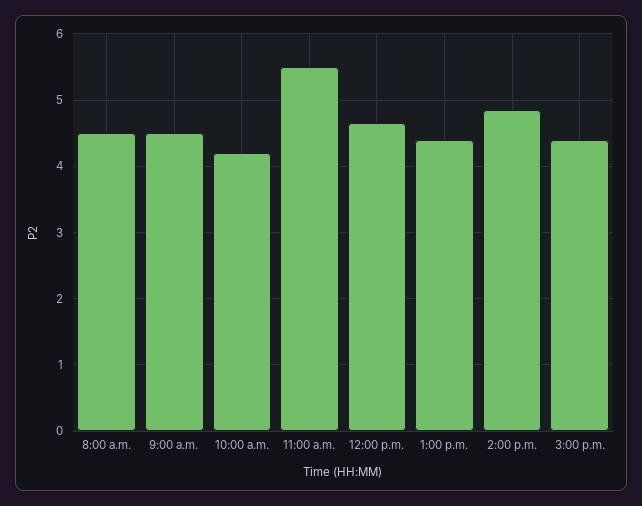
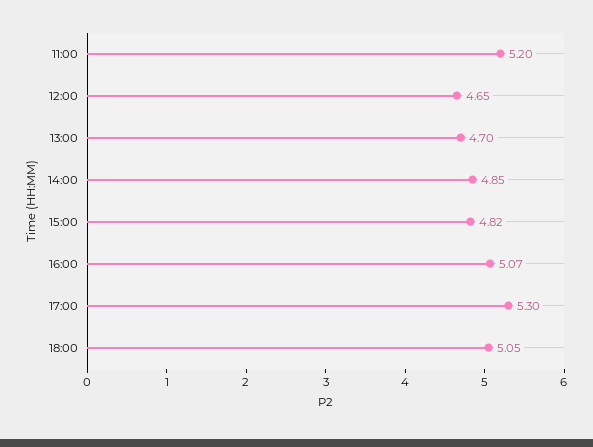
8:00 a.m.: 4.5 -> none
9:00 a.m.: 4.5 -> none
10:00 a.m.: 4.2 -> none
11:00 a.m.: 5.5 -> 5.2
1:00 p.m.: 4.4 -> 4.7
3:00 p.m.: 4.4 -> 4.82
16:00: none -> 5.07
17:00: none -> 5.3
18:00: none -> 5.05

